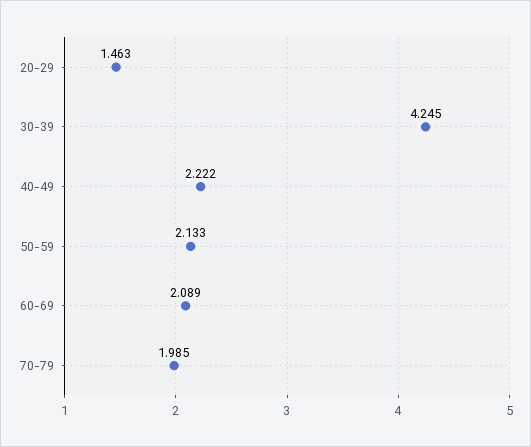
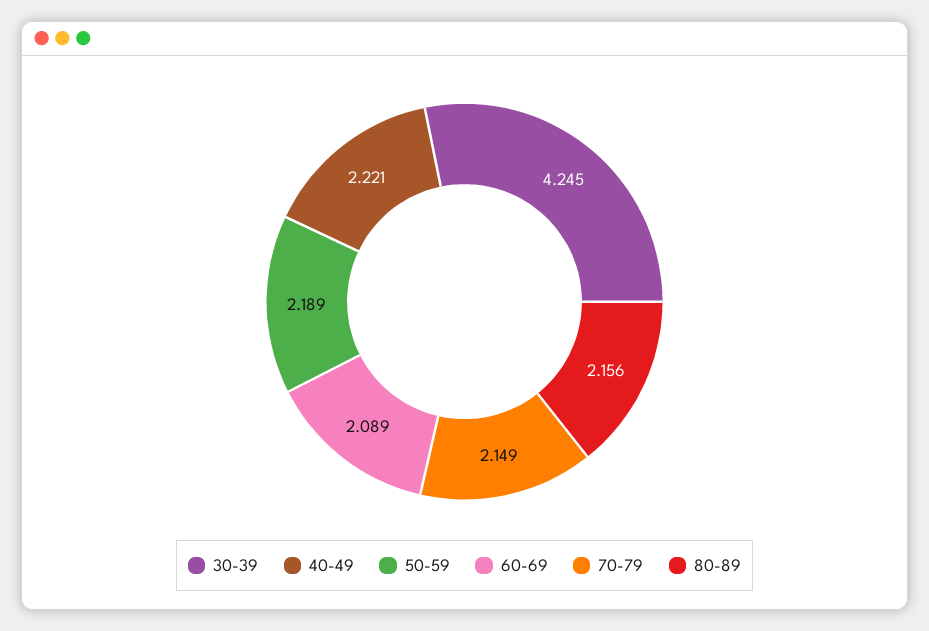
20-29: 1.463 -> none
40-49: 2.222 -> 2.221
50-59: 2.133 -> 2.189
70-79: 1.985 -> 2.149
80-89: none -> 2.156

